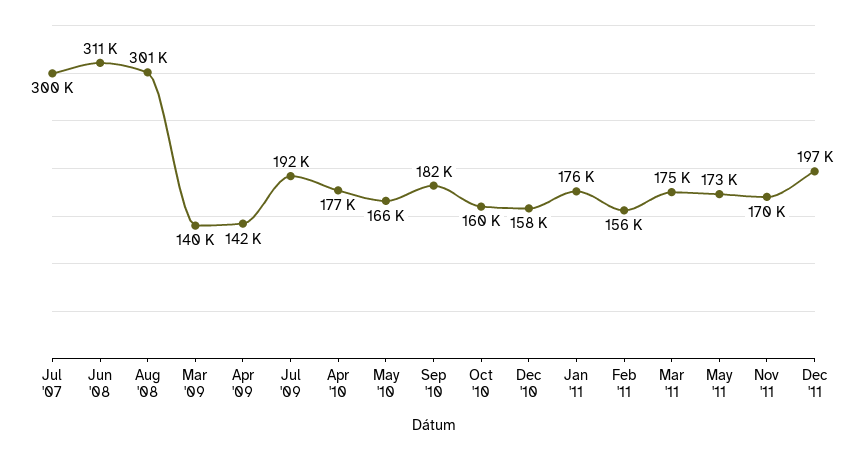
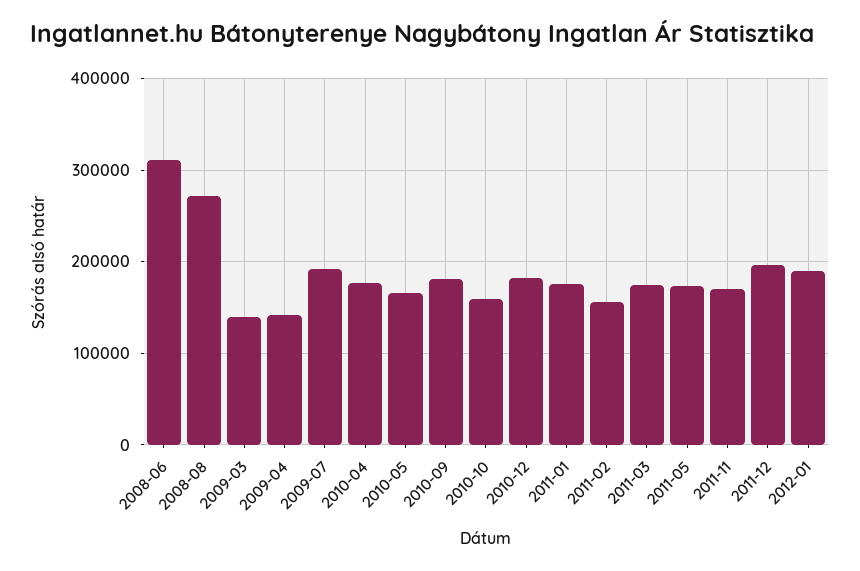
Jul '07: 300000 -> none
Aug '08: 301000 -> 270000
Dec '10: 158000 -> 180000
2012-01: none -> 190000

